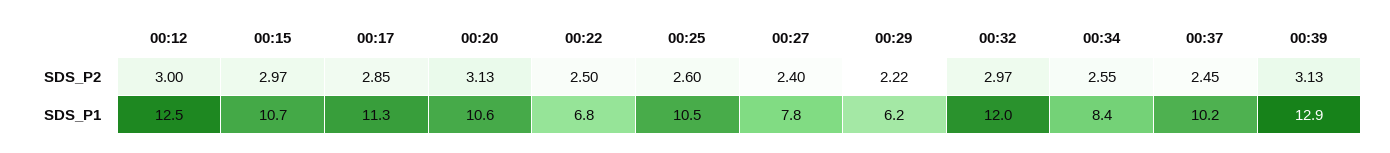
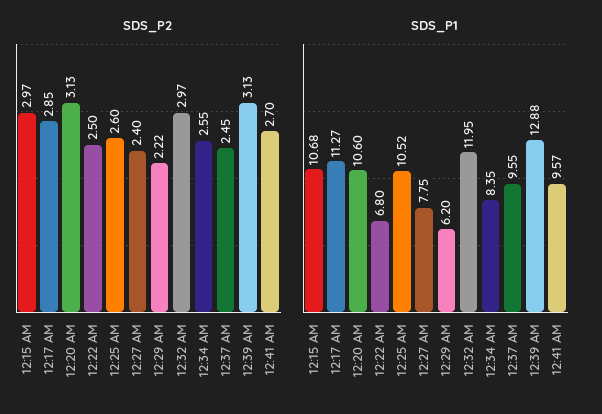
SDS_P2, 00:12: 3 -> none
SDS_P1, 00:12: 12.5 -> none
SDS_P1, 00:37: 10.2 -> 9.55
SDS_P2, 12:41 AM: none -> 2.7
SDS_P1, 12:41 AM: none -> 9.57

